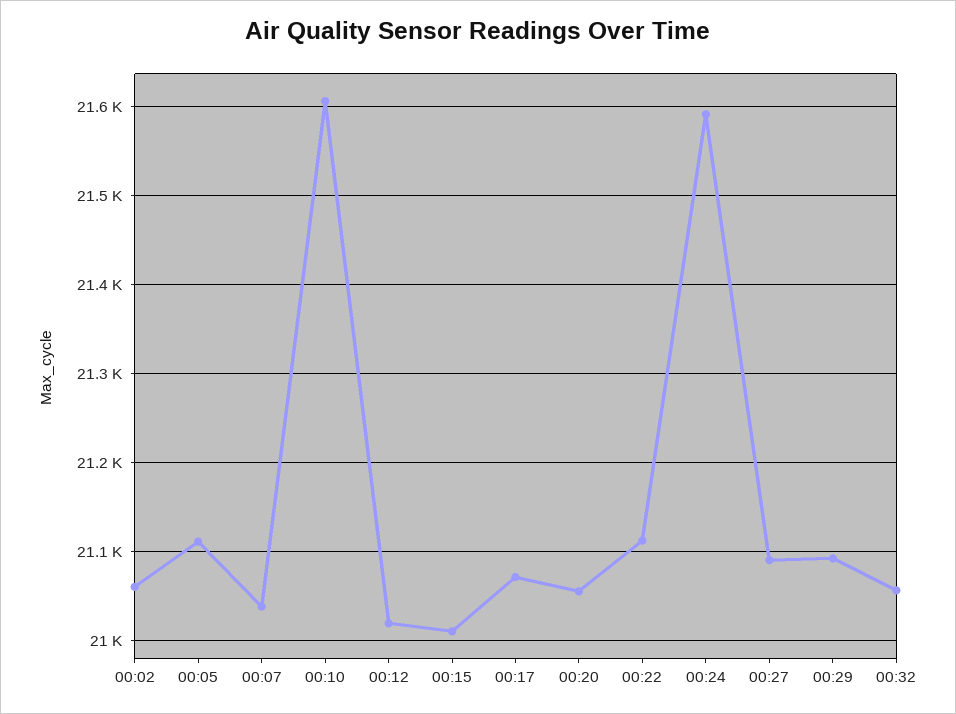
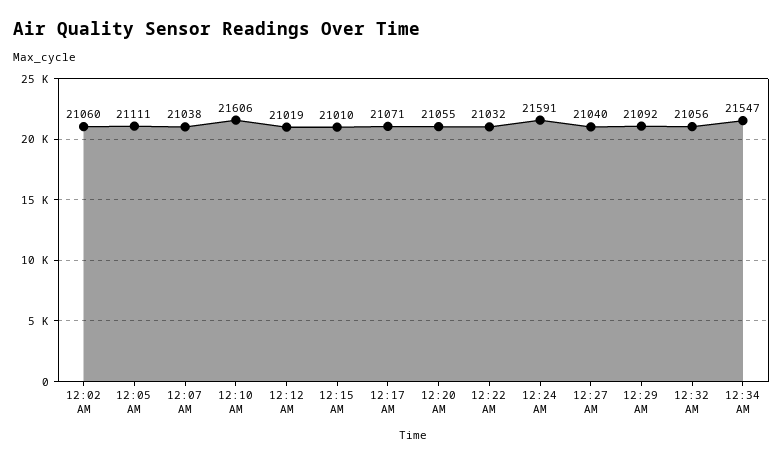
00:22: 21110 -> 21032
00:27: 21090 -> 21040
12:34 AM: none -> 21547

